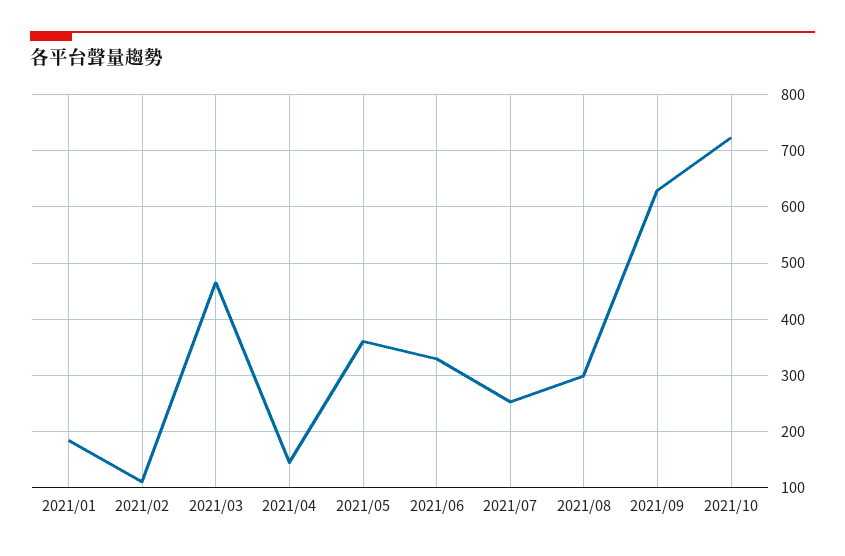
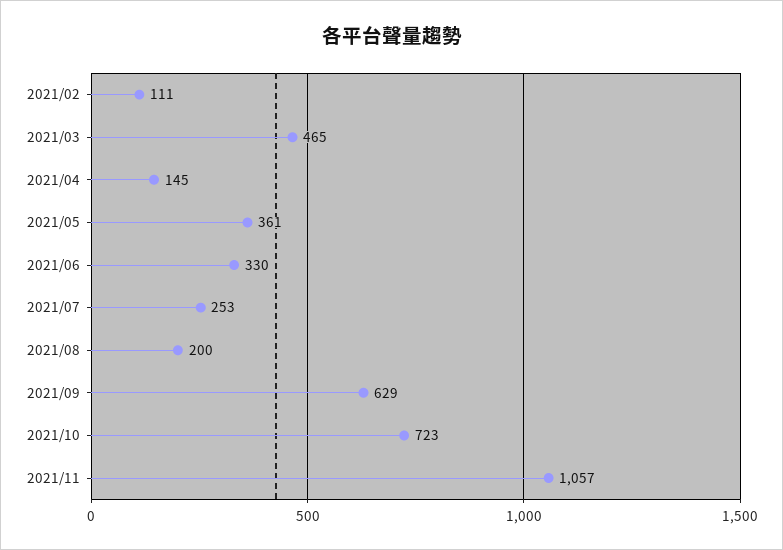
2021/01: 180 -> none
2021/08: 300 -> 200
2021/11: none -> 1057

